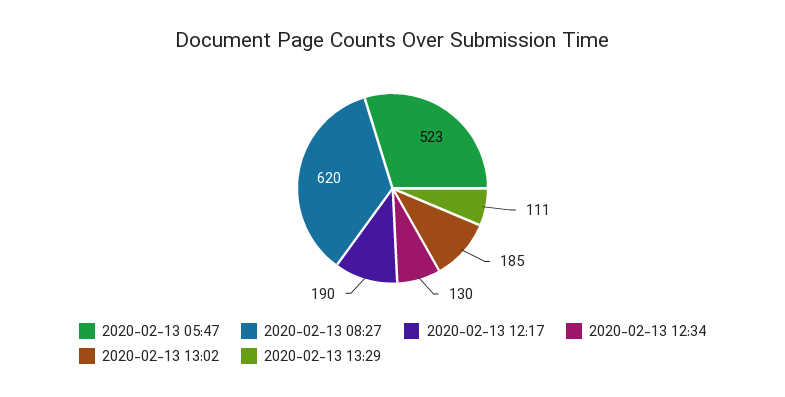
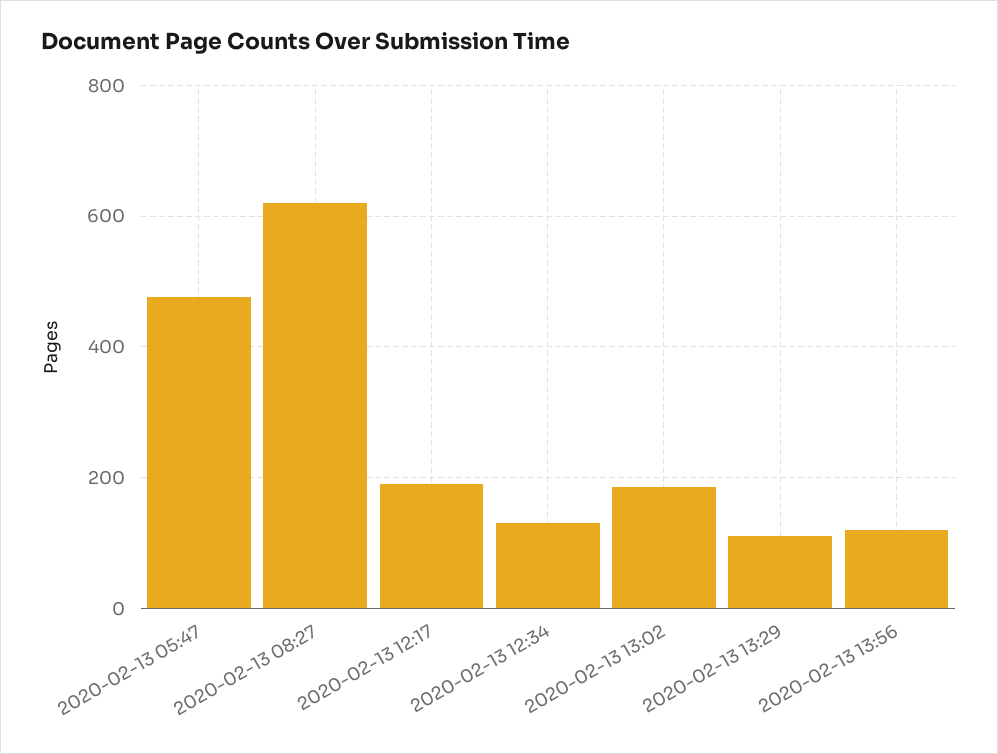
2020-02-13 05:47: 523 -> 480
2020-02-13 13:56: none -> 120

